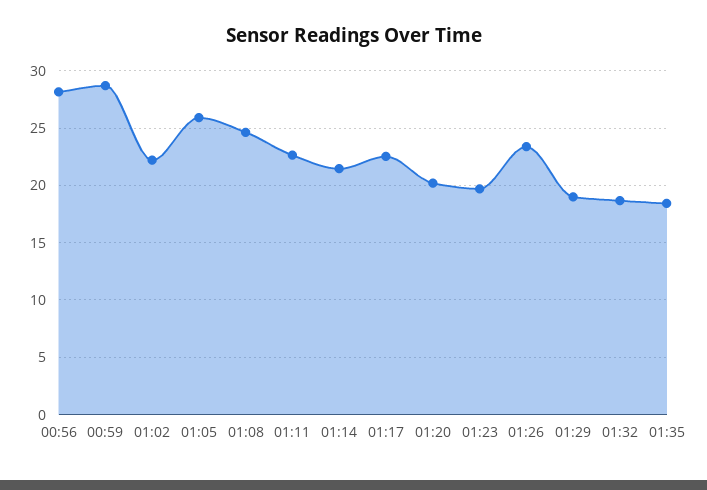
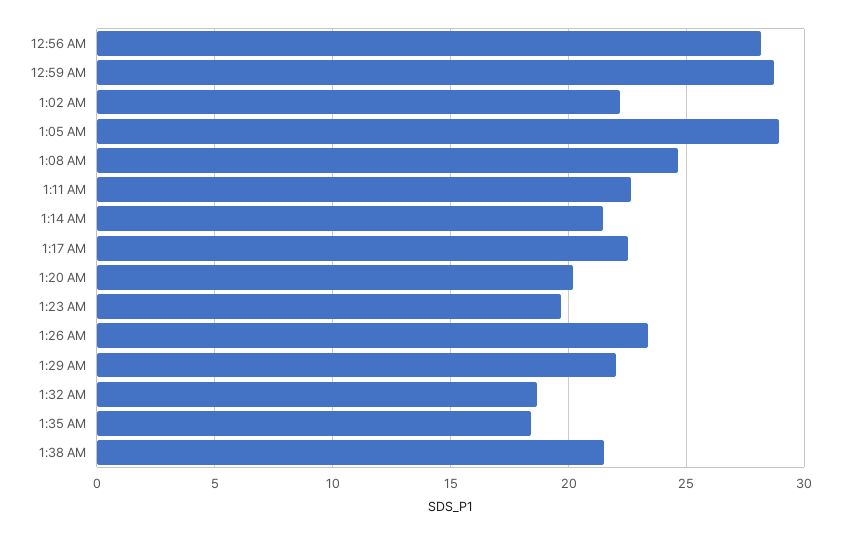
01:05: 26 -> 29
01:29: 19 -> 22
1:38 AM: none -> 21.5

